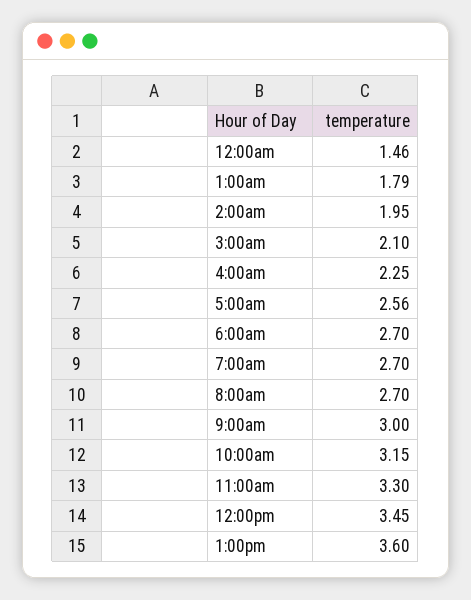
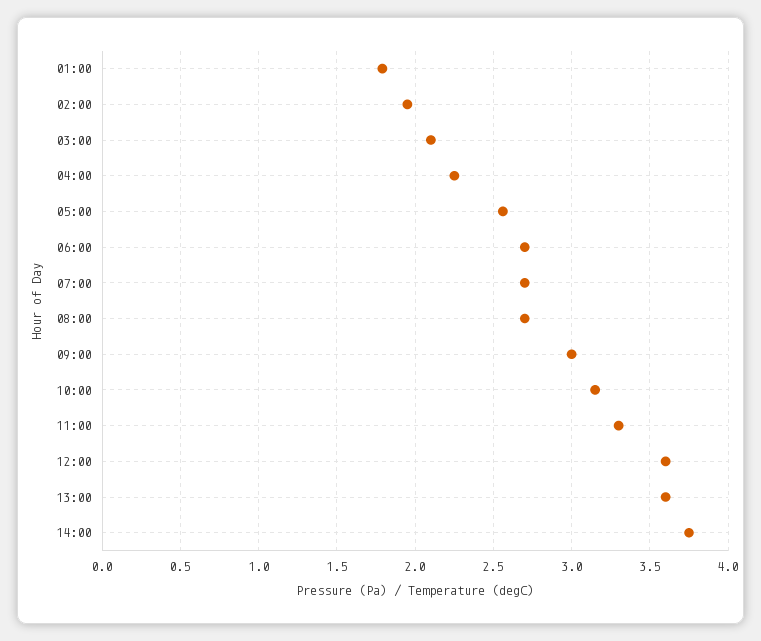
12:00am: 1.46 -> none
12:00pm: 3.45 -> 3.6
14:00: none -> 3.75

